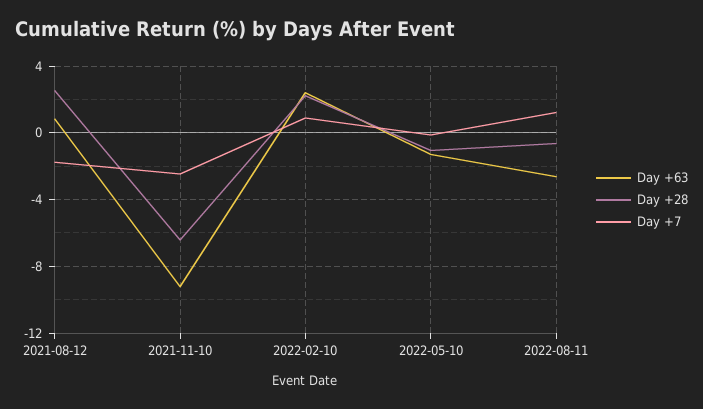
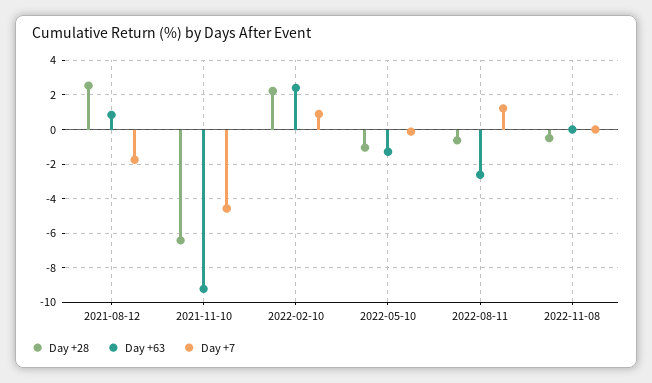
Day +7, 2021-11-10: -2.5 -> -4.5
Day +28, 2022-11-08: none -> -0.5
Day +63, 2022-11-08: none -> 0
Day +7, 2022-11-08: none -> 0

